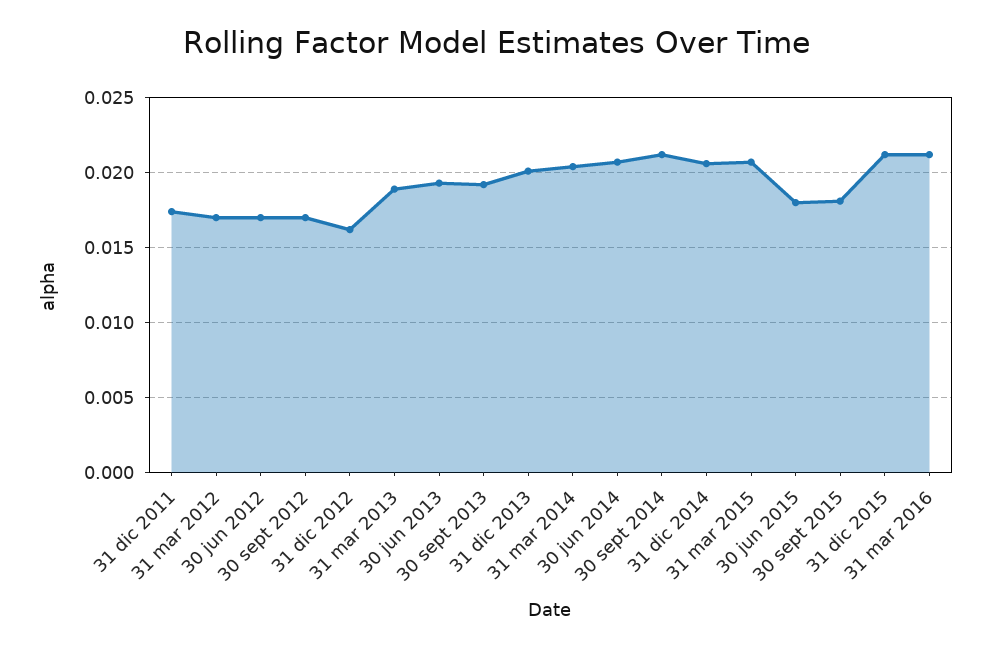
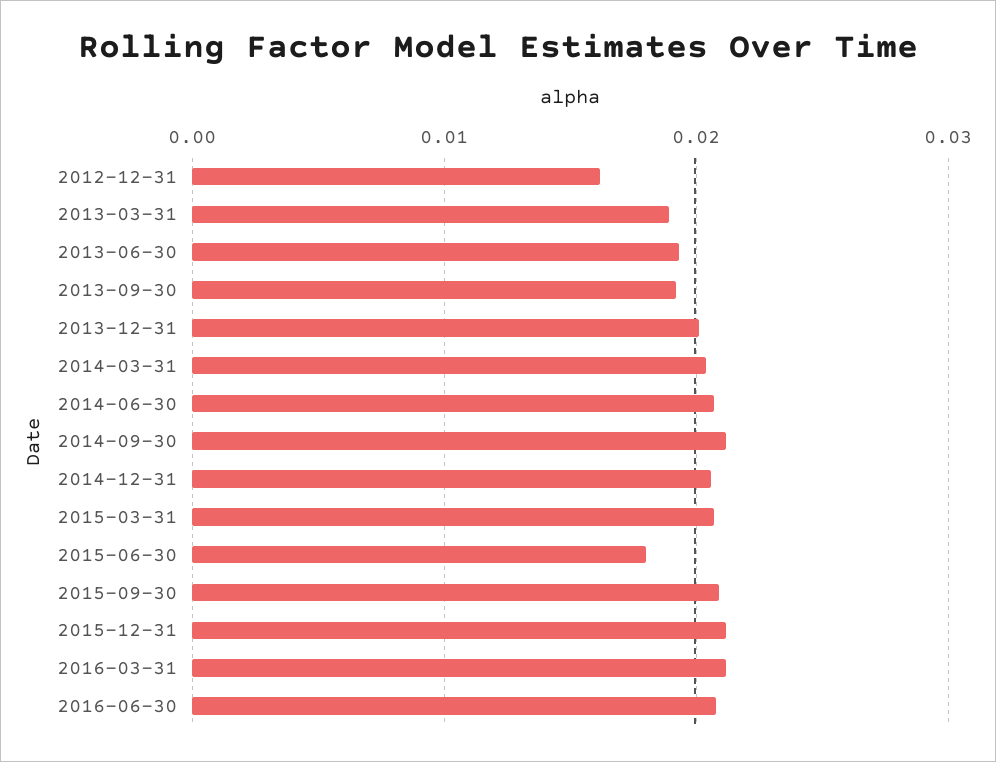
31 dic 2011: 0.0175 -> none
31 mar 2012: 0.017 -> none
30 jun 2012: 0.017 -> none
30 sept 2012: 0.017 -> none
30 sept 2015: 0.018 -> 0.021
2016-06-30: none -> 0.021

